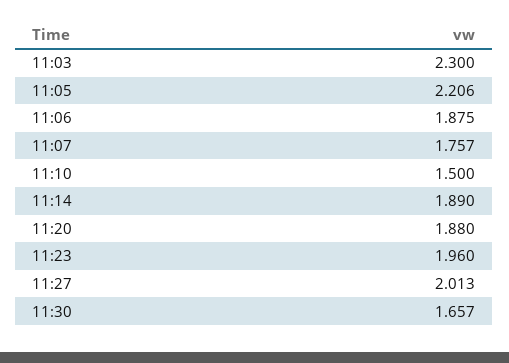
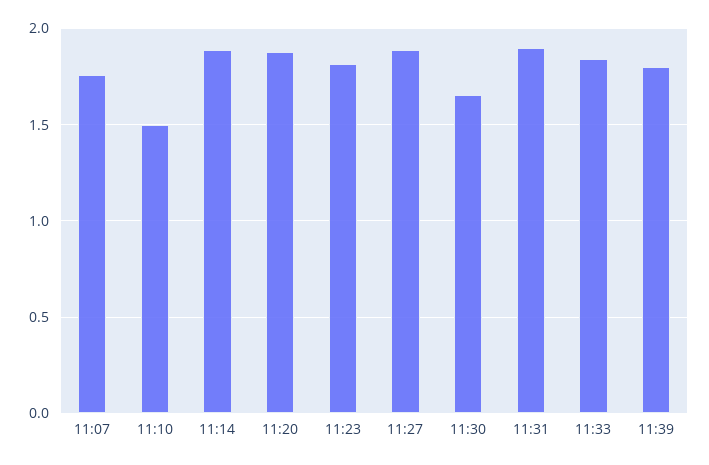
11:03: 2.3 -> none
11:05: 2.206 -> none
11:06: 1.875 -> none
11:23: 1.96 -> 1.8
11:27: 2.013 -> 1.9
11:31: none -> 1.9
11:33: none -> 1.85
11:39: none -> 1.8

